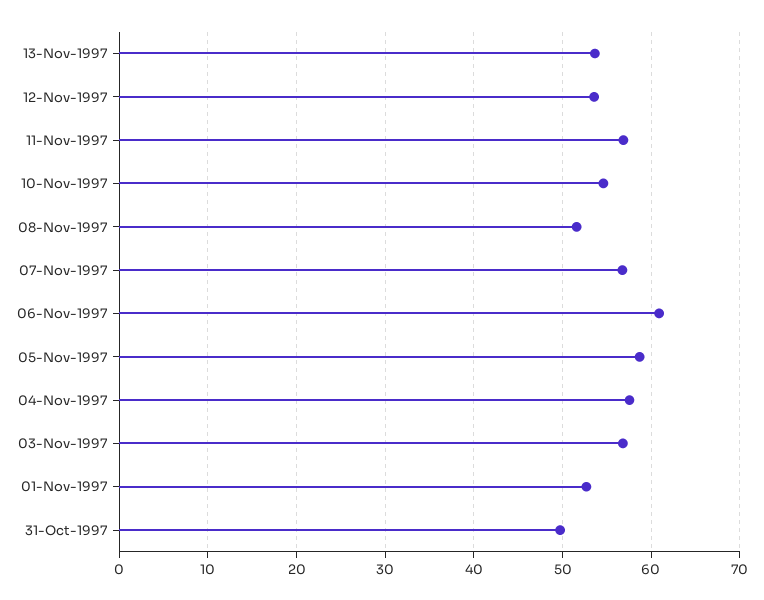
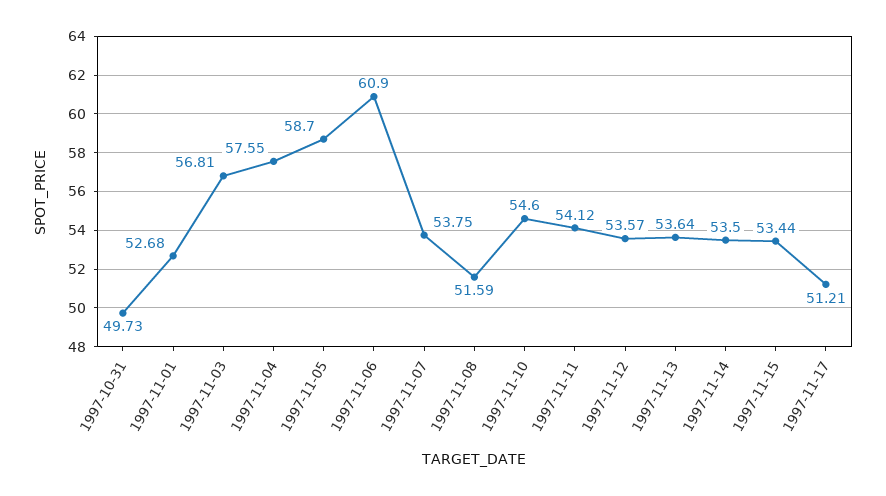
11-Nov-1997: 57 -> 54.12
07-Nov-1997: 57 -> 53.75
1997-11-14: none -> 53.5
1997-11-15: none -> 53.44
1997-11-17: none -> 51.21

